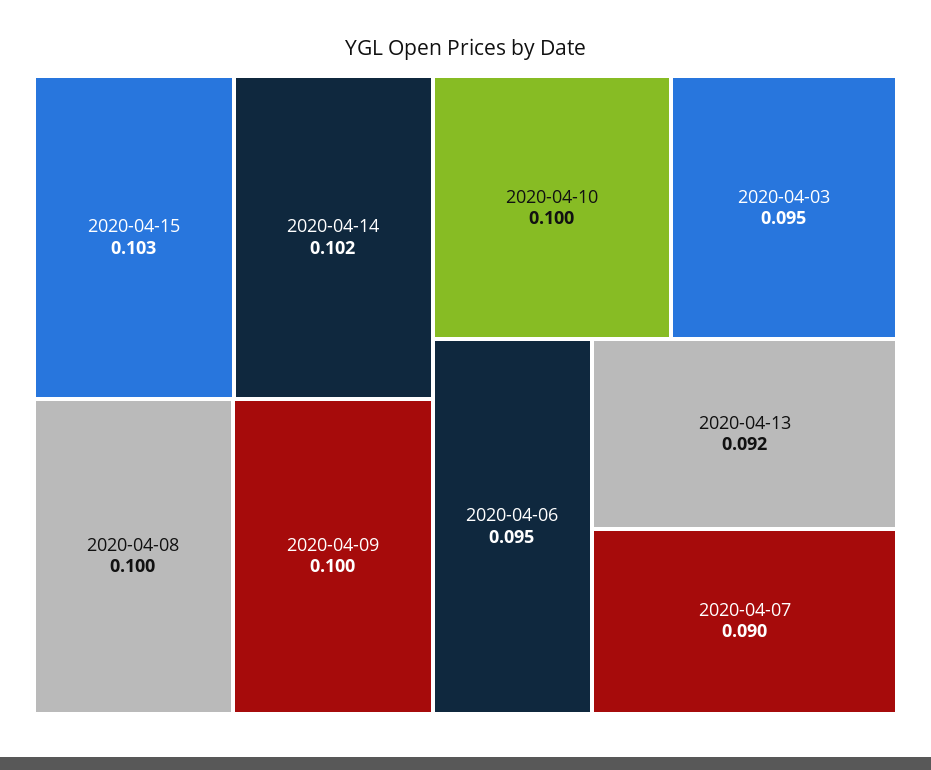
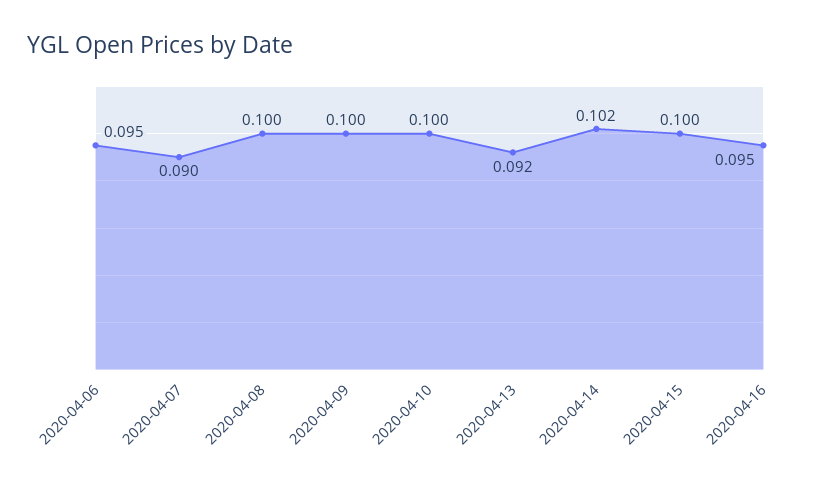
2020-04-15: 0.103 -> 0.1
2020-04-03: 0.095 -> none
2020-04-16: none -> 0.095

